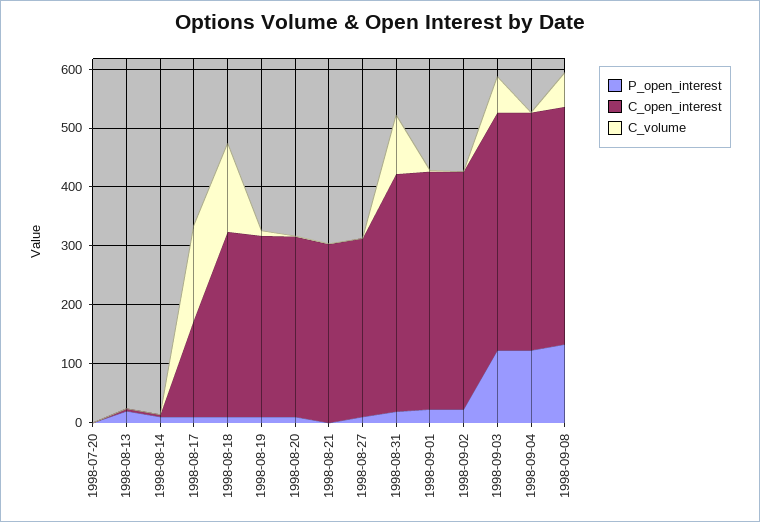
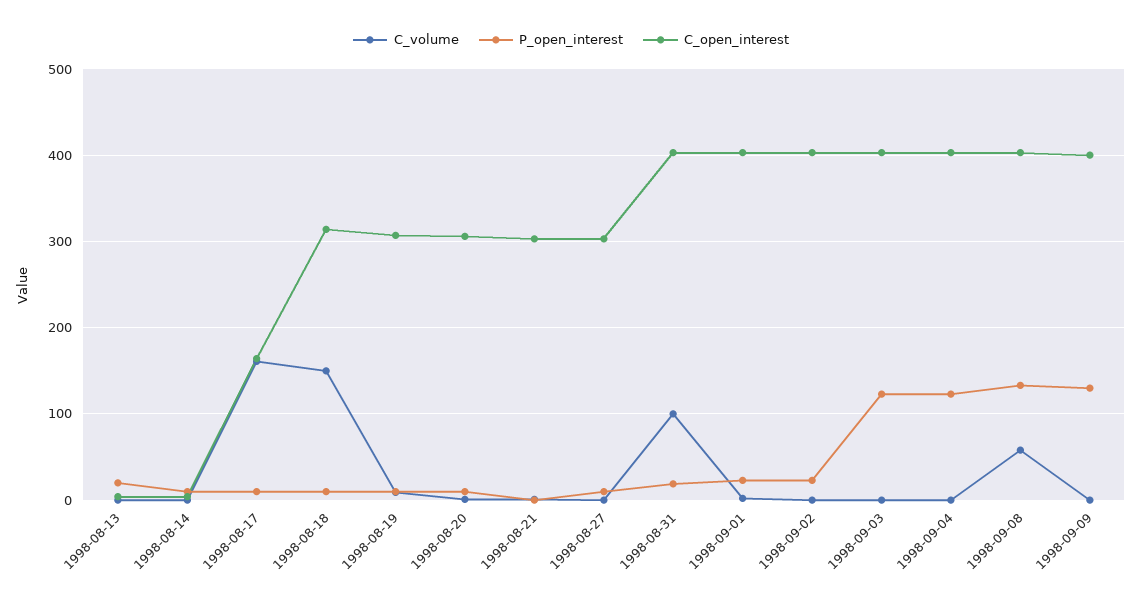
P_open_interest, 1998-07-20: 0 -> none
C_open_interest, 1998-07-20: 0 -> none
C_volume, 1998-07-20: 0 -> none
C_volume, 1998-09-03: 60 -> 0
C_volume, 1998-09-09: none -> 0
P_open_interest, 1998-09-09: none -> 130
C_open_interest, 1998-09-09: none -> 400

